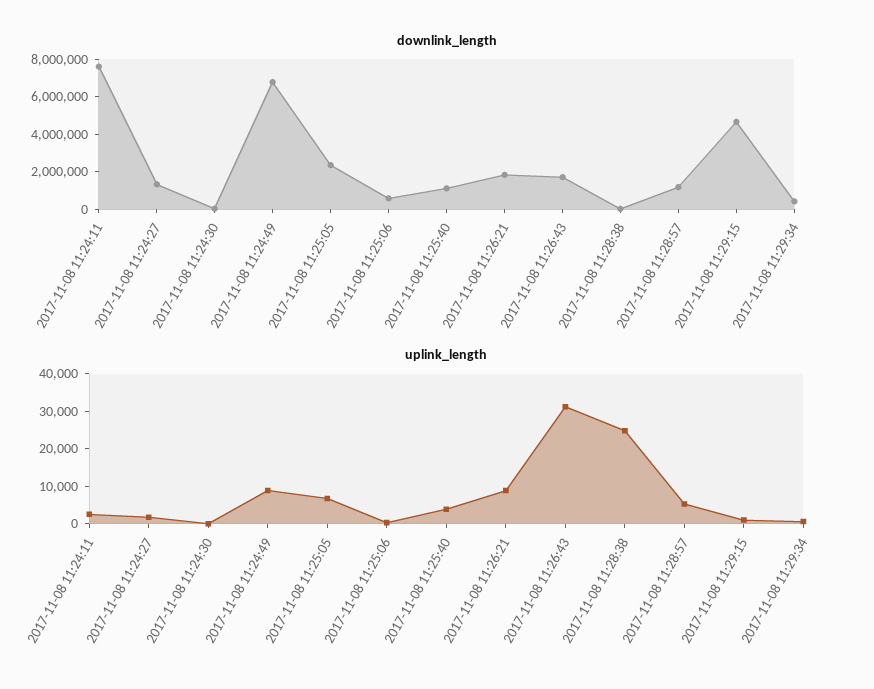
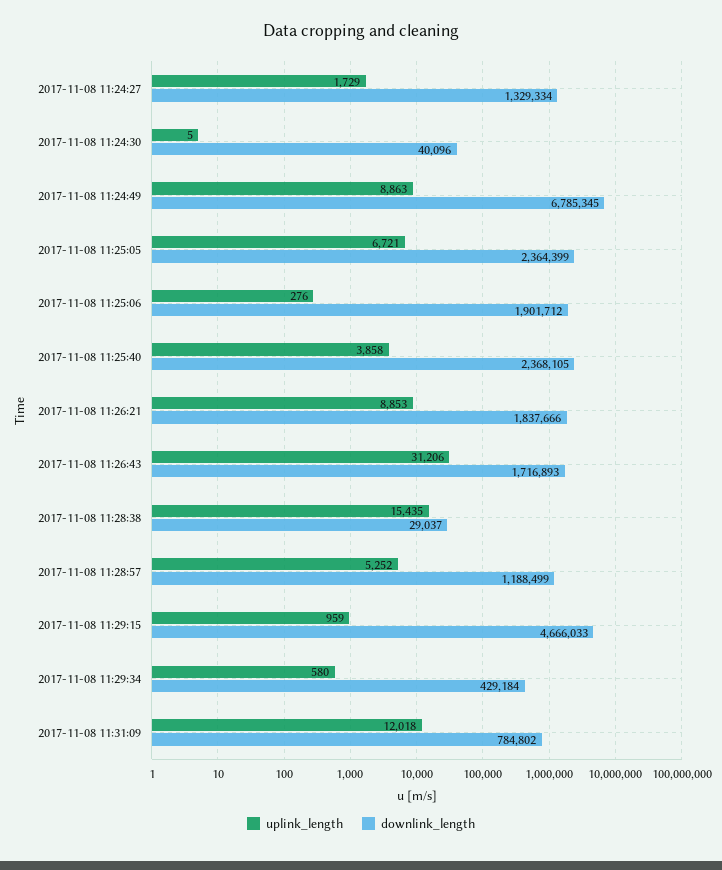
downlink_length, 2017-11-08 11:24:11: 7500000 -> none
downlink_length, 2017-11-08 11:25:06: 500000 -> 1901712
downlink_length, 2017-11-08 11:25:40: 1000000 -> 2368105
uplink_length, 2017-11-08 11:24:11: 2500 -> none
uplink_length, 2017-11-08 11:28:38: 25000 -> 15435
uplink_length, 2017-11-08 11:31:09: none -> 12018
downlink_length, 2017-11-08 11:31:09: none -> 784802

